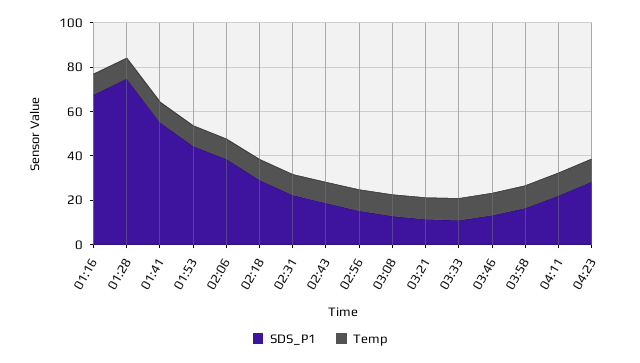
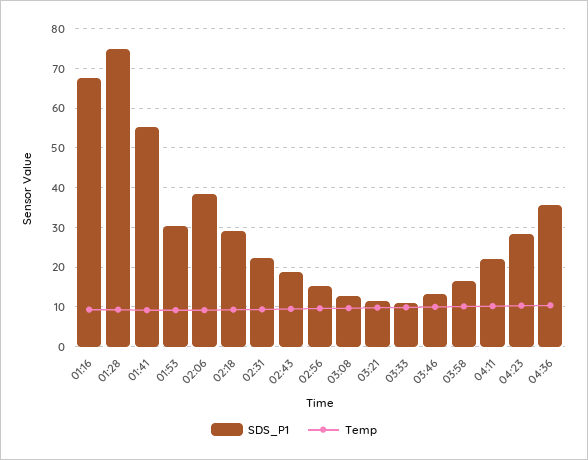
SDS_P1, 01:53: 45 -> 30
SDS_P1, 04:36: none -> 36
Temp, 04:36: none -> 10

